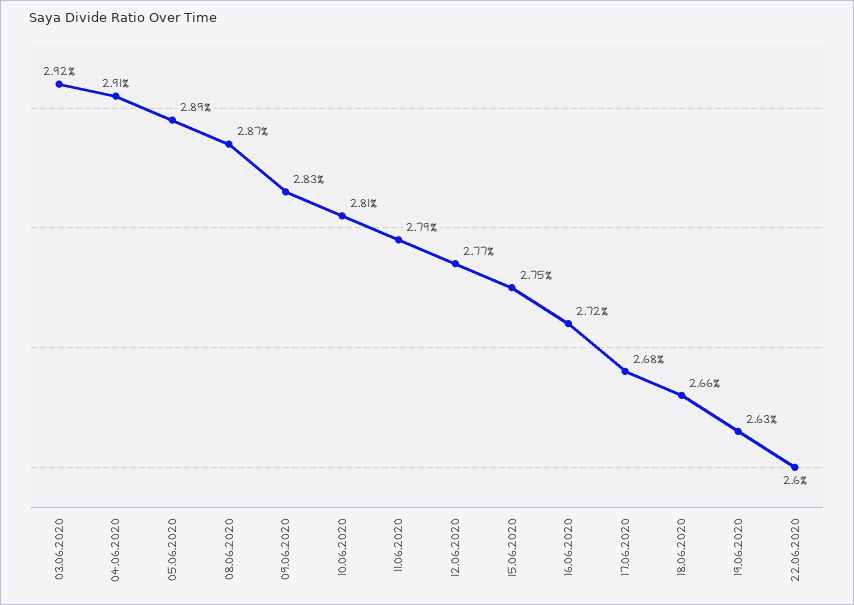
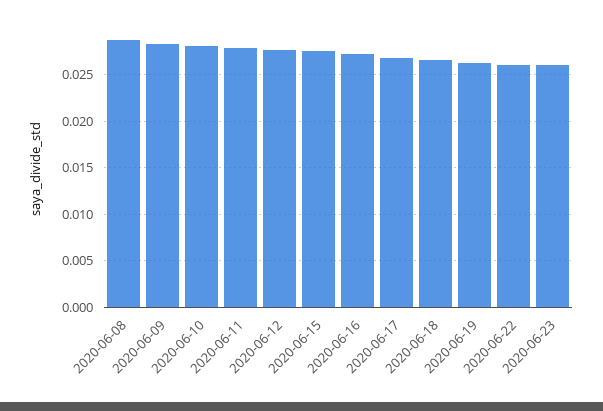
03.06.2020: 0.0292 -> none
04.06.2020: 0.0291 -> none
05.06.2020: 0.0289 -> none
2020-06-23: none -> 0.026

